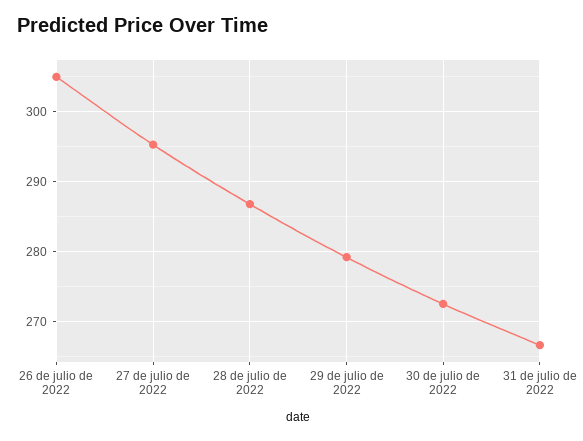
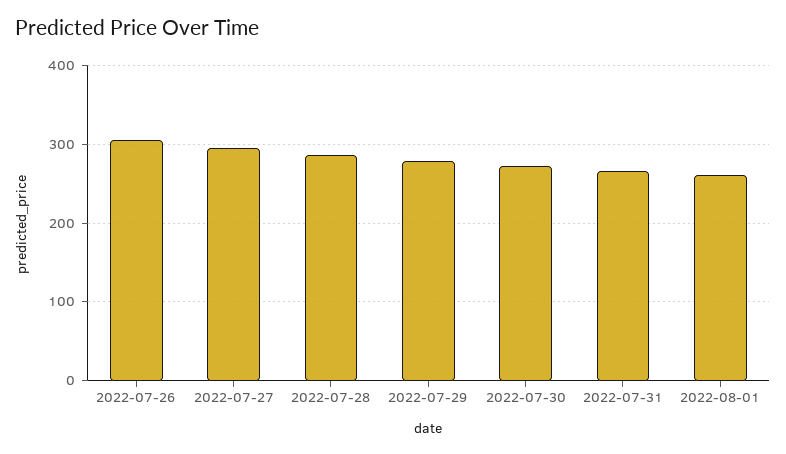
2022-08-01: none -> 260

